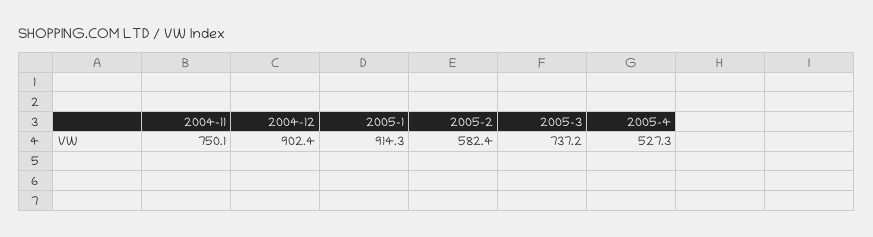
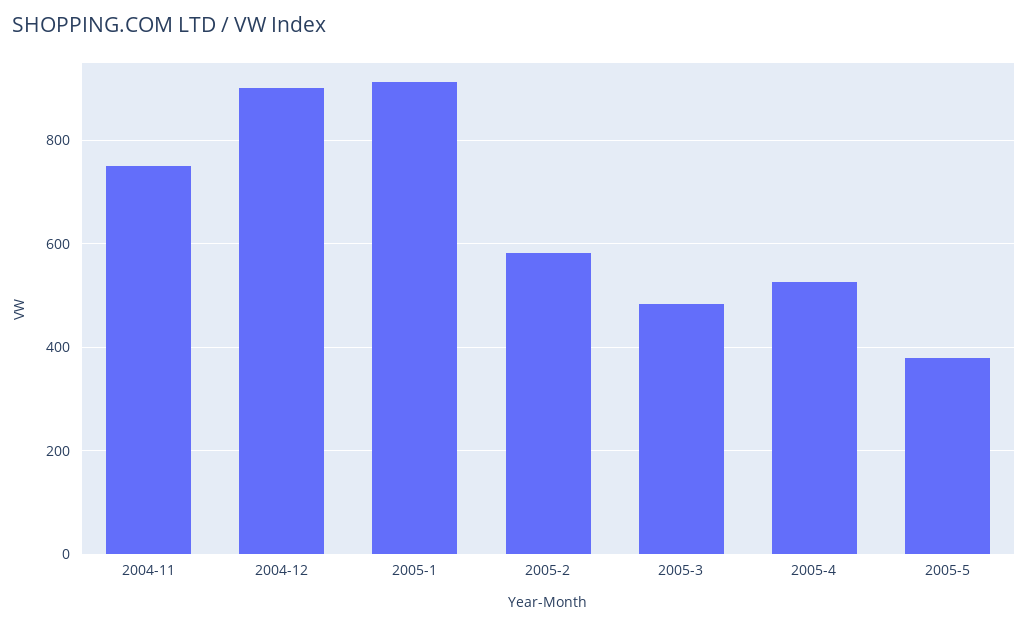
2005-3: 737.2 -> 480
2005-5: none -> 380

